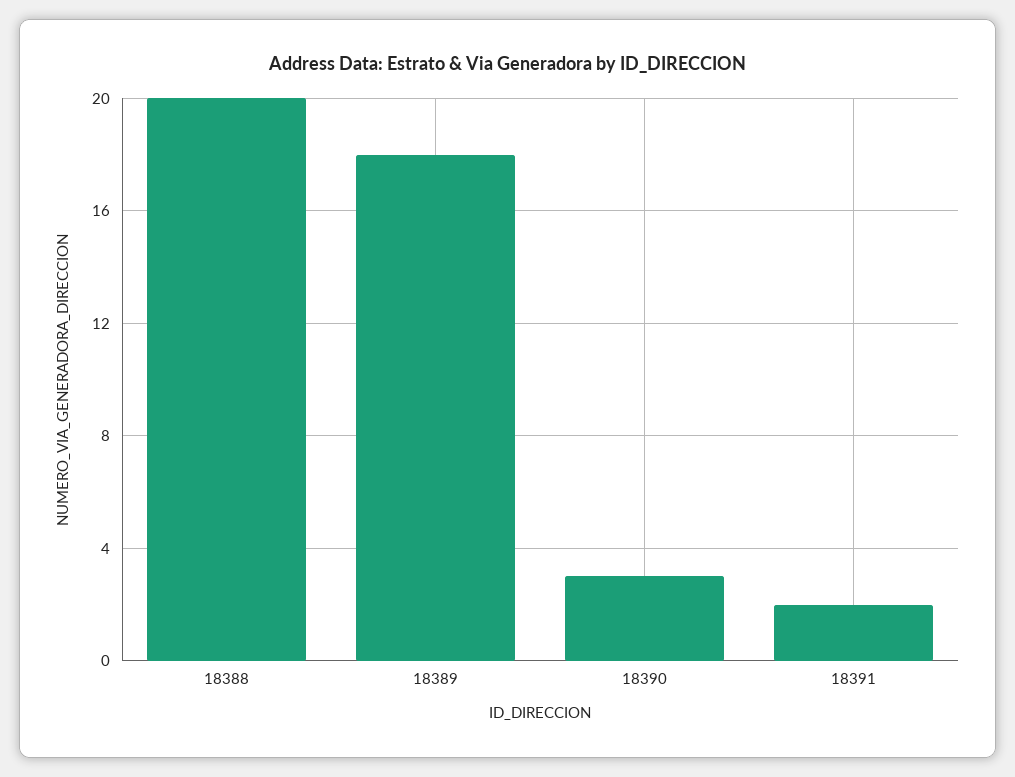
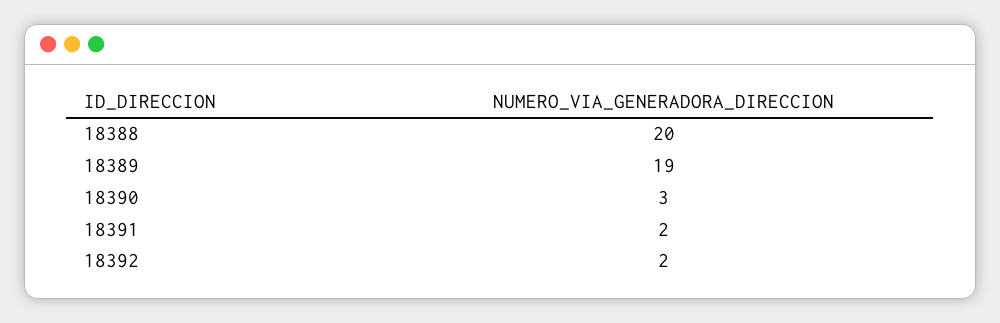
18389: 18 -> 19
18392: none -> 2

